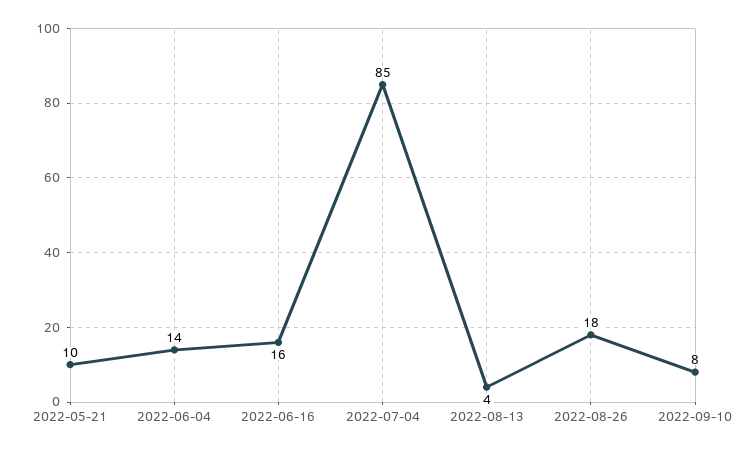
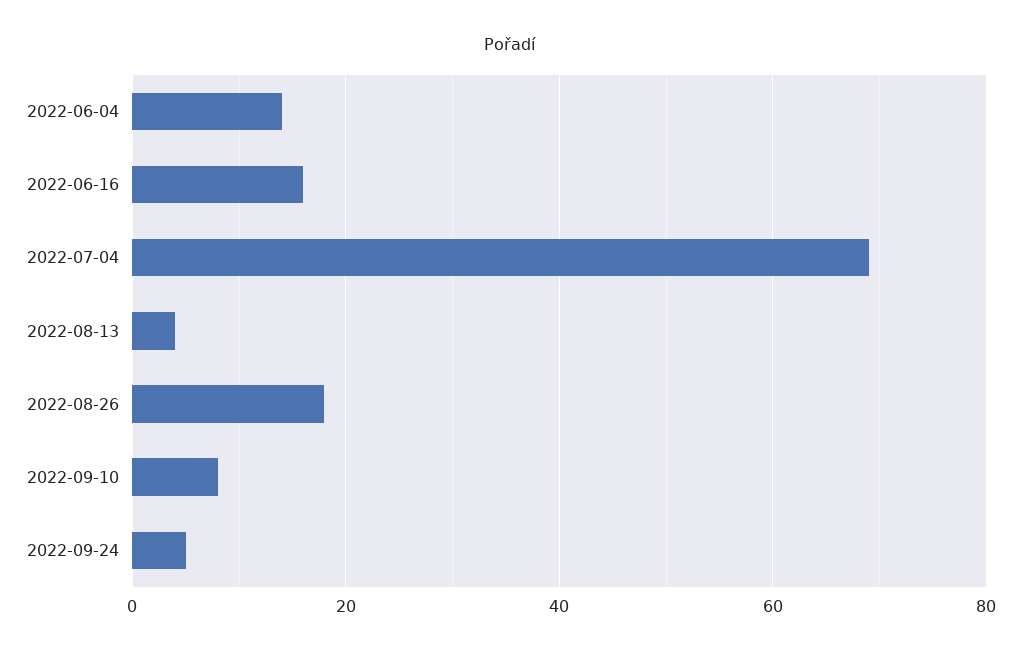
2022-05-21: 10 -> none
2022-07-04: 85 -> 70
2022-09-24: none -> 5

